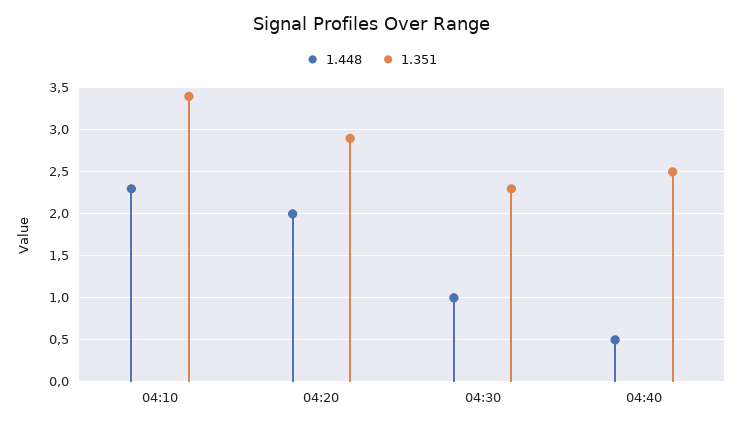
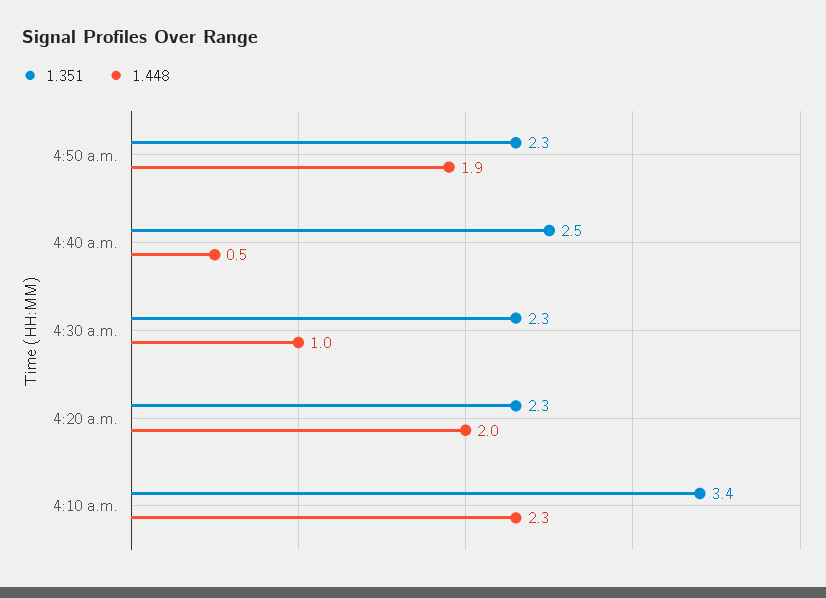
1.351, 04:20: 2.9 -> 2.3
1.351, 4:50 a.m.: none -> 2.3
1.448, 4:50 a.m.: none -> 1.9

